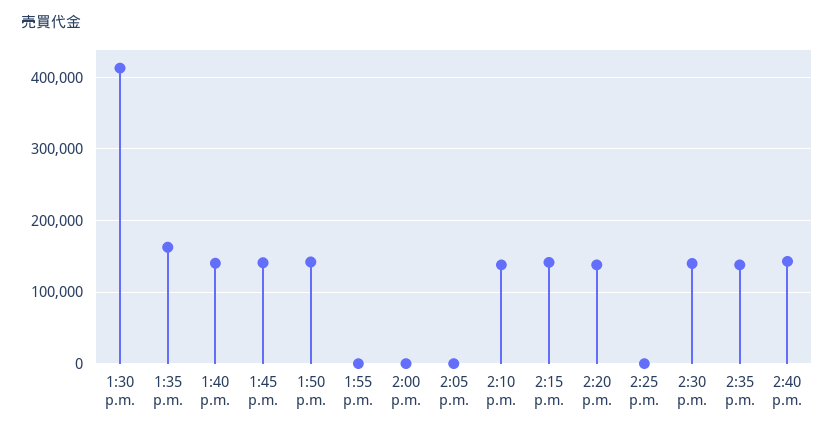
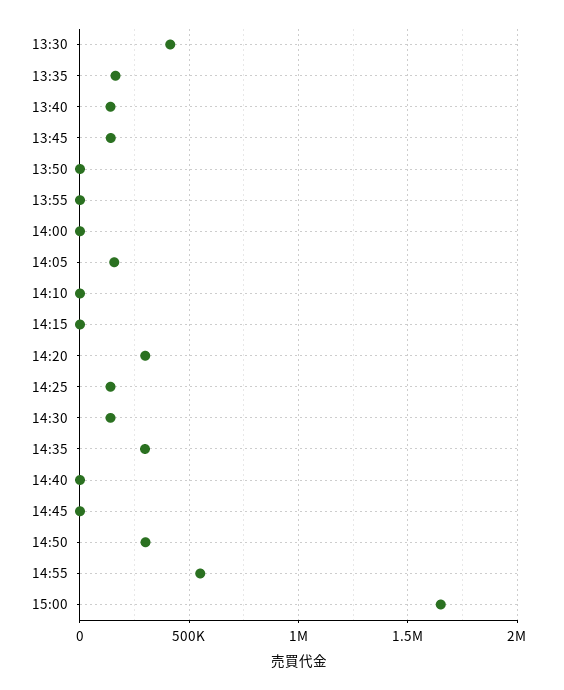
1:50 p.m.: 140000 -> 0
2:05 p.m.: 0 -> 150000
2:10 p.m.: 140000 -> 0
2:15 p.m.: 140000 -> 0
2:20 p.m.: 140000 -> 300000
2:25 p.m.: 0 -> 150000
2:35 p.m.: 140000 -> 300000
2:40 p.m.: 140000 -> 0
14:45: none -> 0
14:50: none -> 300000
14:55: none -> 550000
15:00: none -> 1650000

